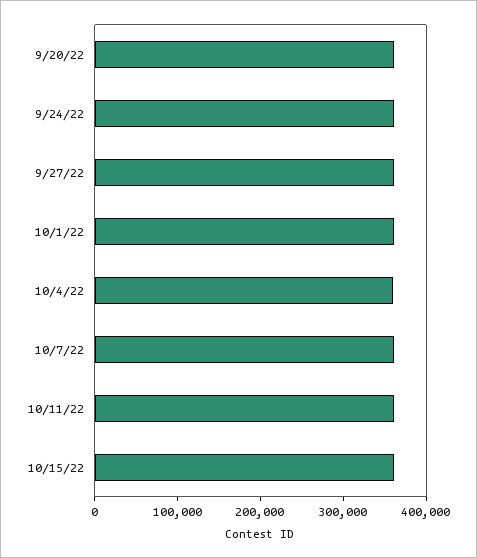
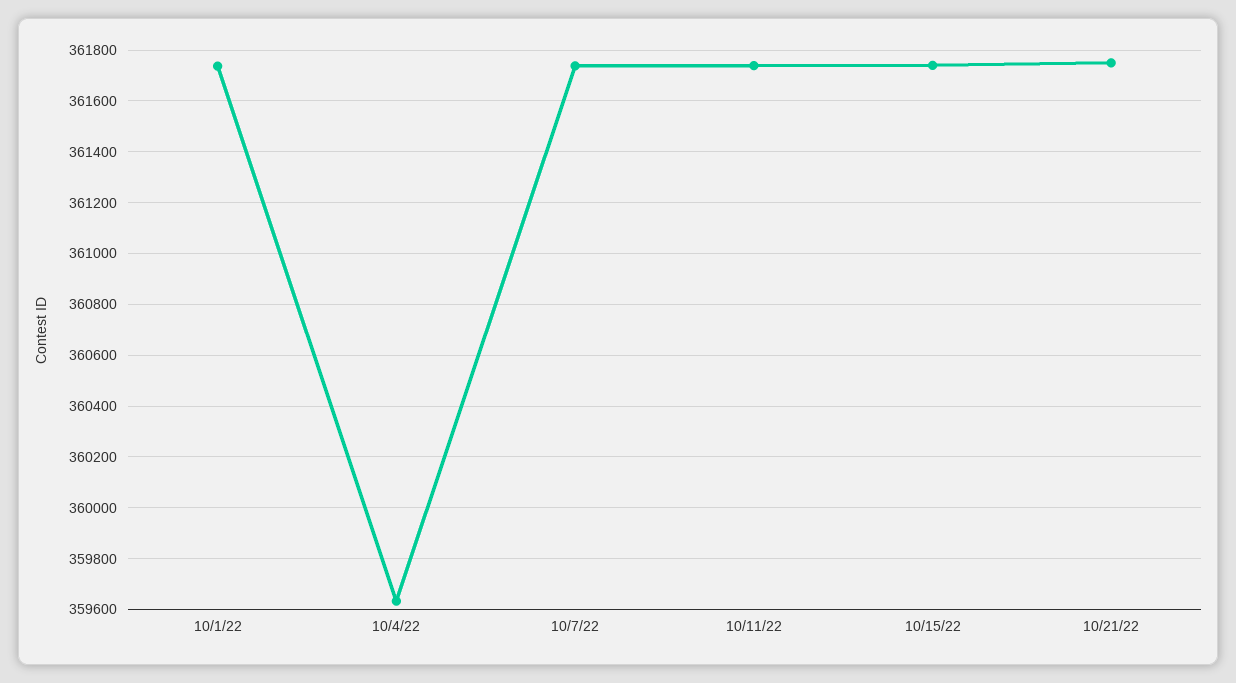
9/20/22: 360000 -> none
9/24/22: 360000 -> none
9/27/22: 360000 -> none
10/21/22: none -> 361750

